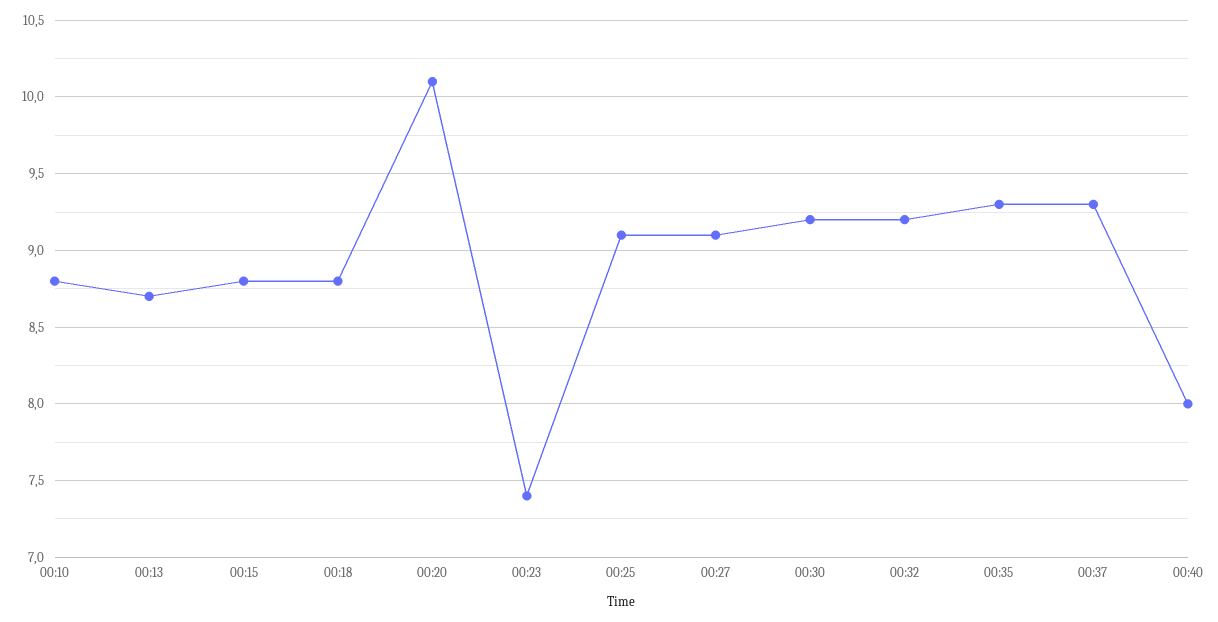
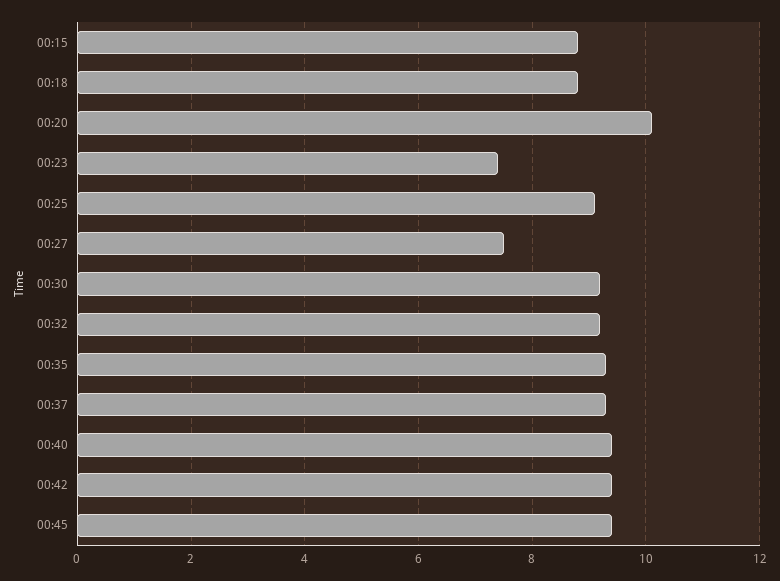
00:10: 8.8 -> none
00:13: 8.7 -> none
00:27: 9.1 -> 7.5
00:40: 8 -> 9.5
00:42: none -> 9.5
00:45: none -> 9.5

